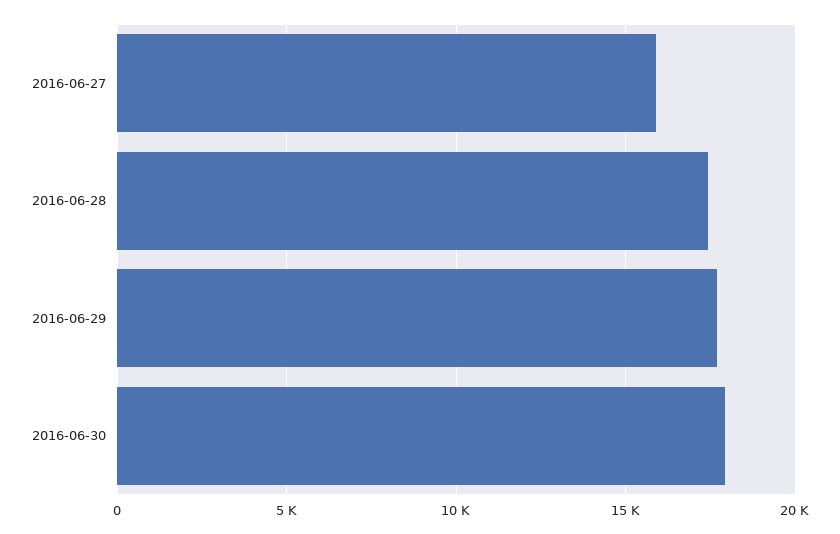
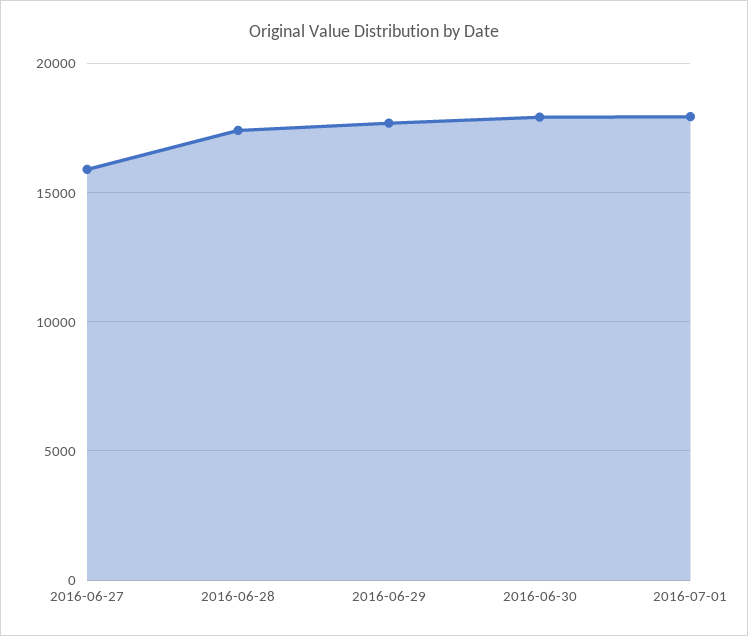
2016-07-01: none -> 18000

